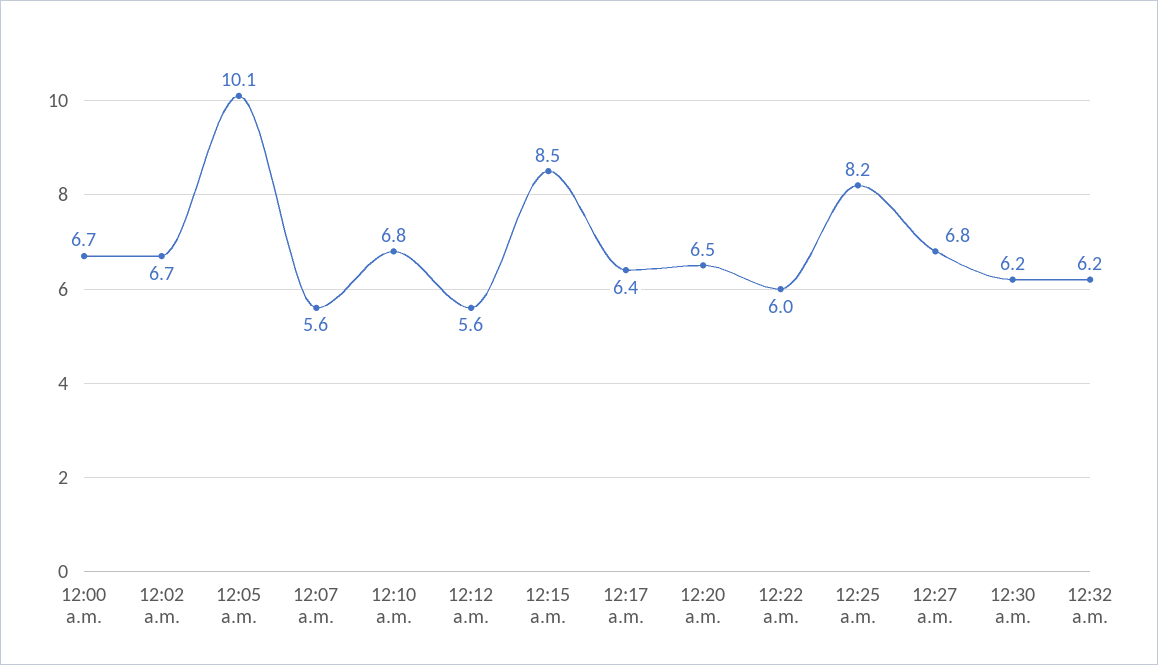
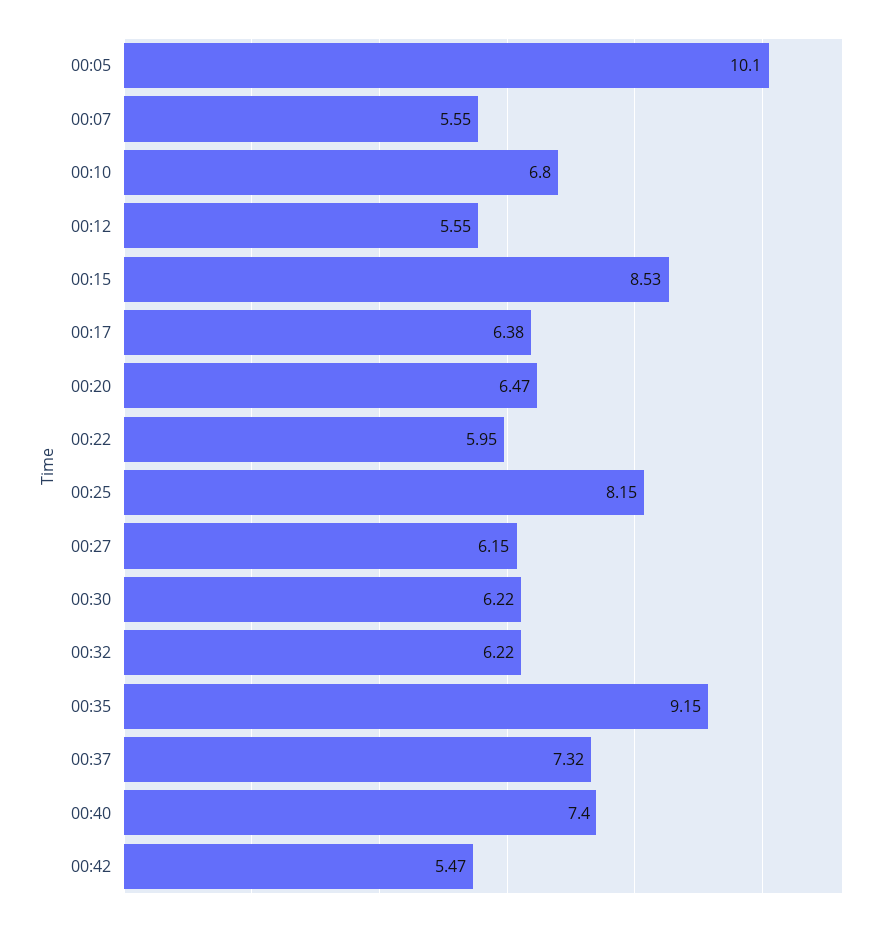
12:00 a.m.: 6.7 -> none
12:02 a.m.: 6.7 -> none
12:27 a.m.: 6.8 -> 6.15
00:35: none -> 9.15
00:37: none -> 7.32
00:40: none -> 7.4
00:42: none -> 5.47

